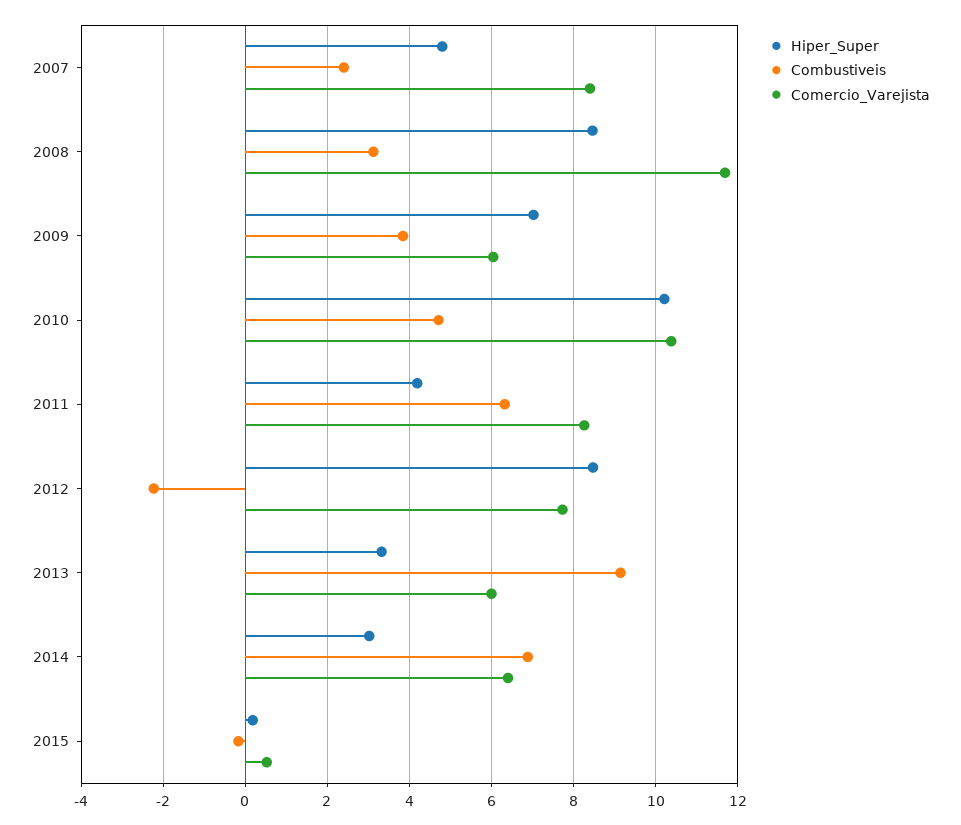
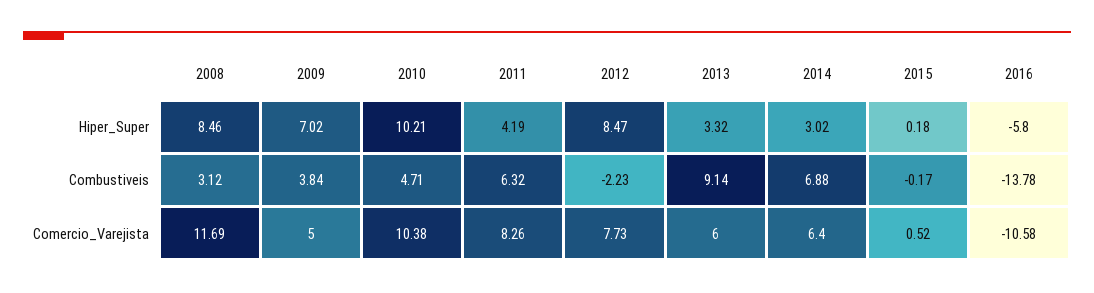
Hiper_Super, 2007: 4.8 -> none
Combustiveis, 2007: 2.4 -> none
Comercio_Varejista, 2007: 8.4 -> none
Comercio_Varejista, 2009: 6 -> 5
Hiper_Super, 2016: none -> -5.8
Combustiveis, 2016: none -> -13.78
Comercio_Varejista, 2016: none -> -10.58

